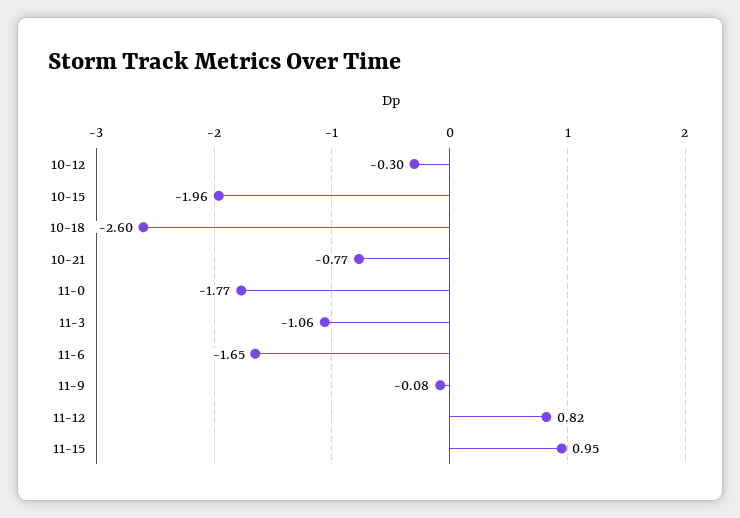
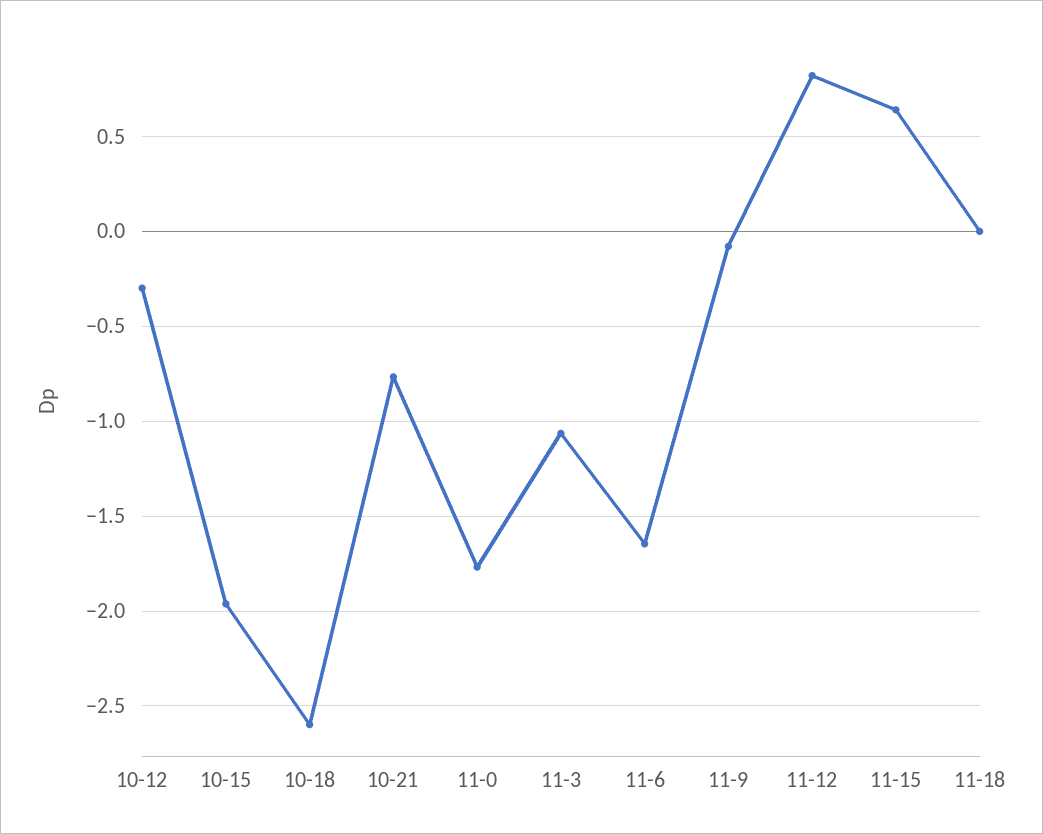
11-15: 0.95 -> 0.65
11-18: none -> 0

